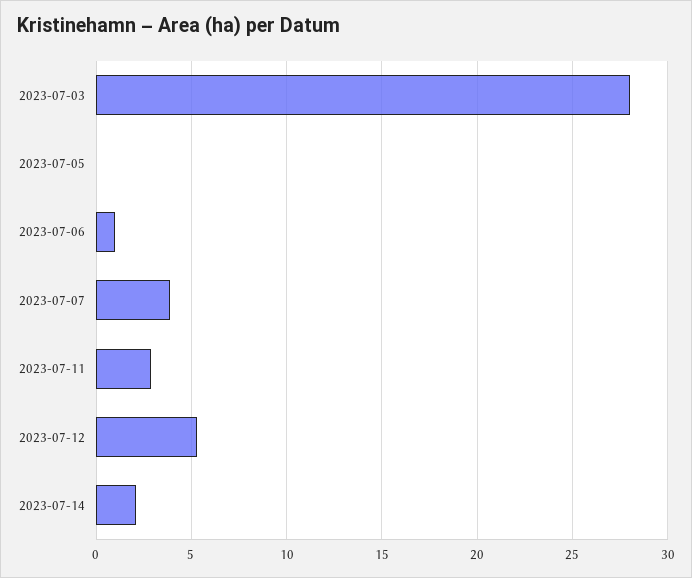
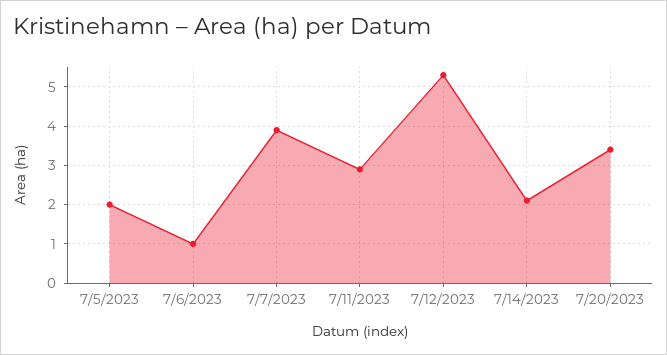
2023-07-03: 28 -> none
2023-07-05: 0 -> 2
7/20/2023: none -> 3.5

